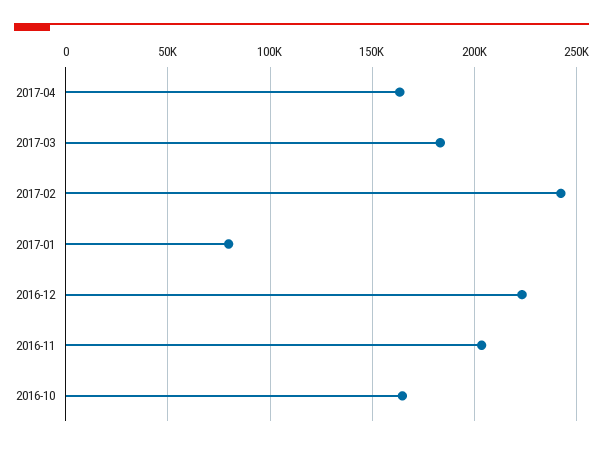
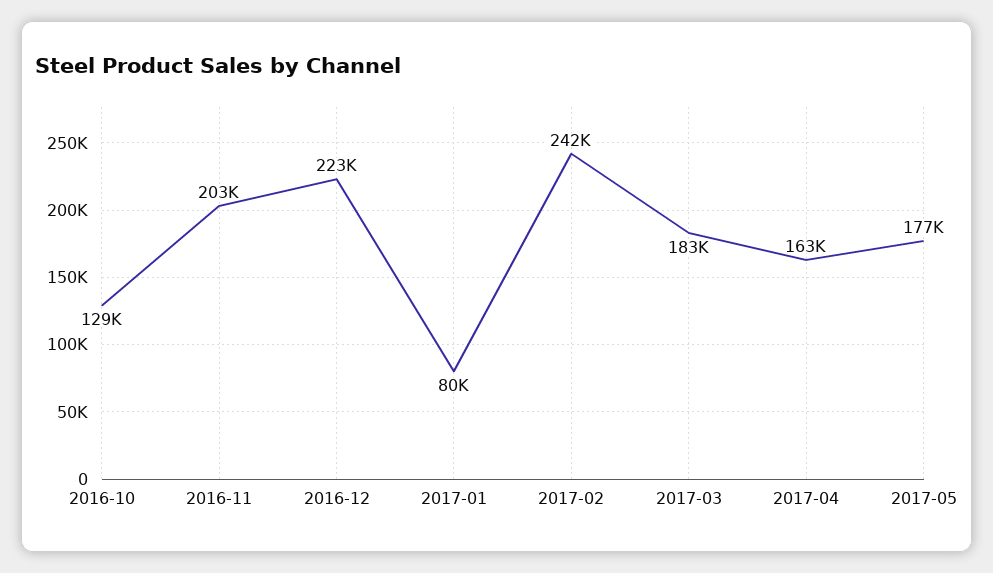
2016-10: 165000 -> 129000
2017-05: none -> 177000

